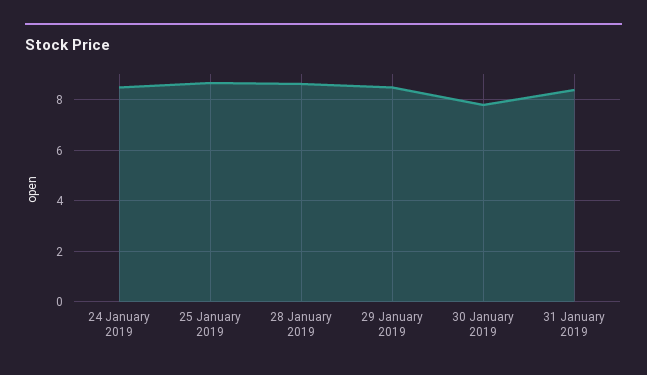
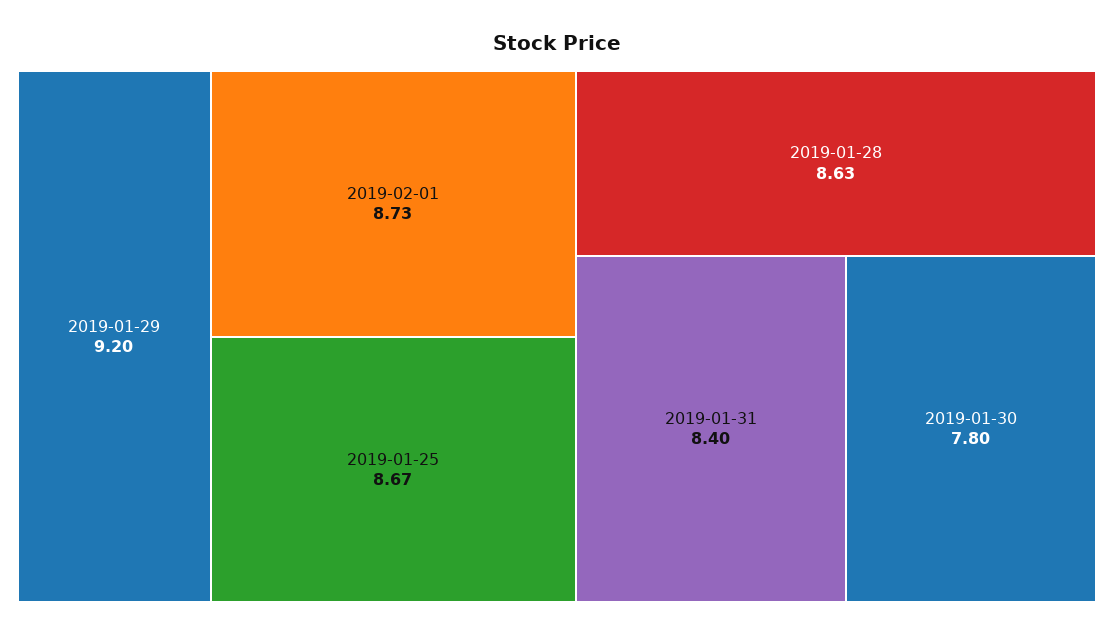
24 January 2019: 8.5 -> none
29 January 2019: 8.5 -> 9.2
2019-02-01: none -> 8.73

